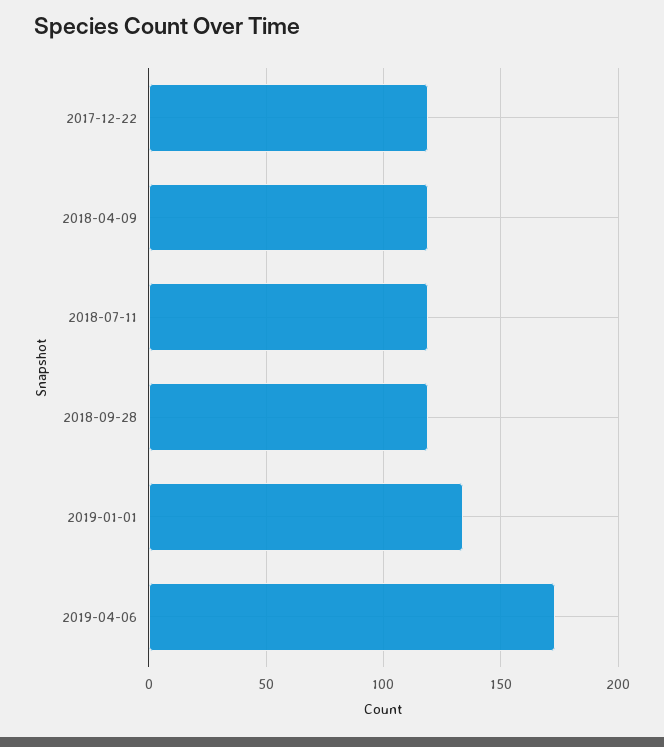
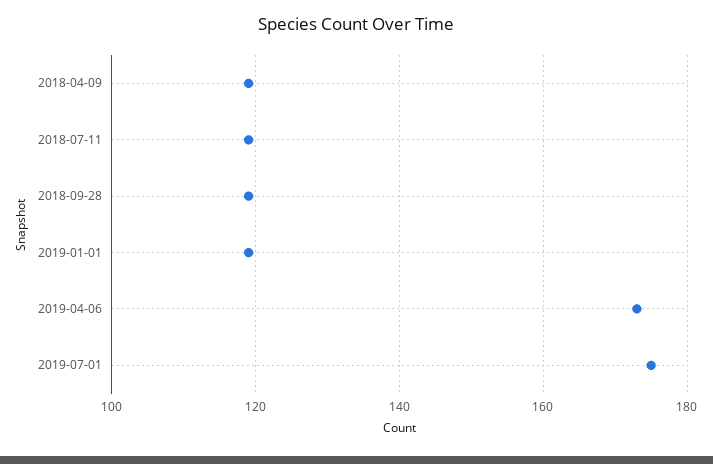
2017-12-22: 120 -> none
2019-01-01: 135 -> 120
2019-07-01: none -> 175

